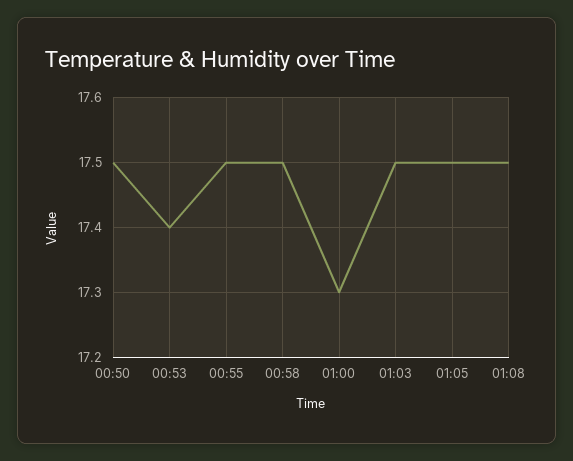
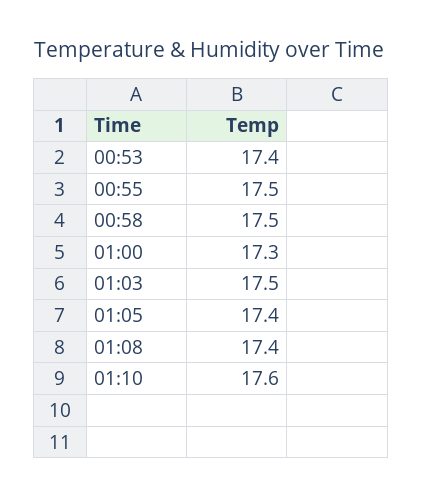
00:50: 17.5 -> none
01:05: 17.5 -> 17.4
01:08: 17.5 -> 17.4
01:10: none -> 17.6

